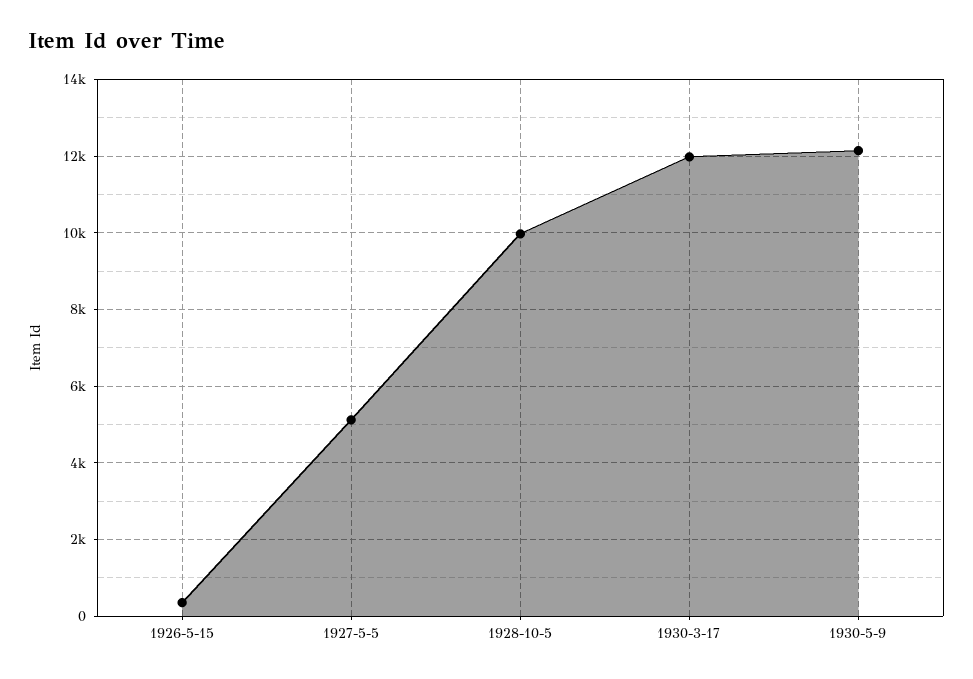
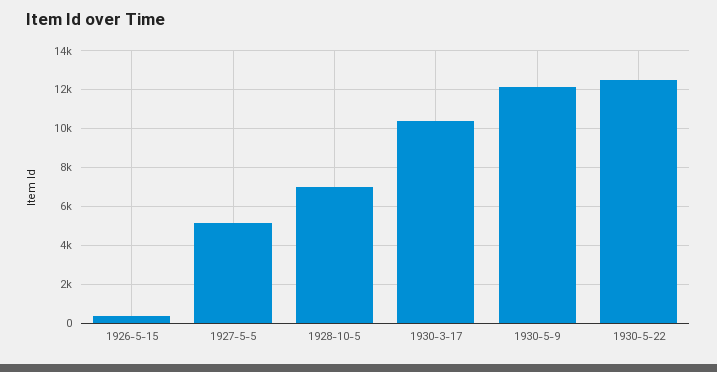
1928-10-5: 10000 -> 7000
1930-3-17: 12000 -> 10500
1930-5-22: none -> 12500

